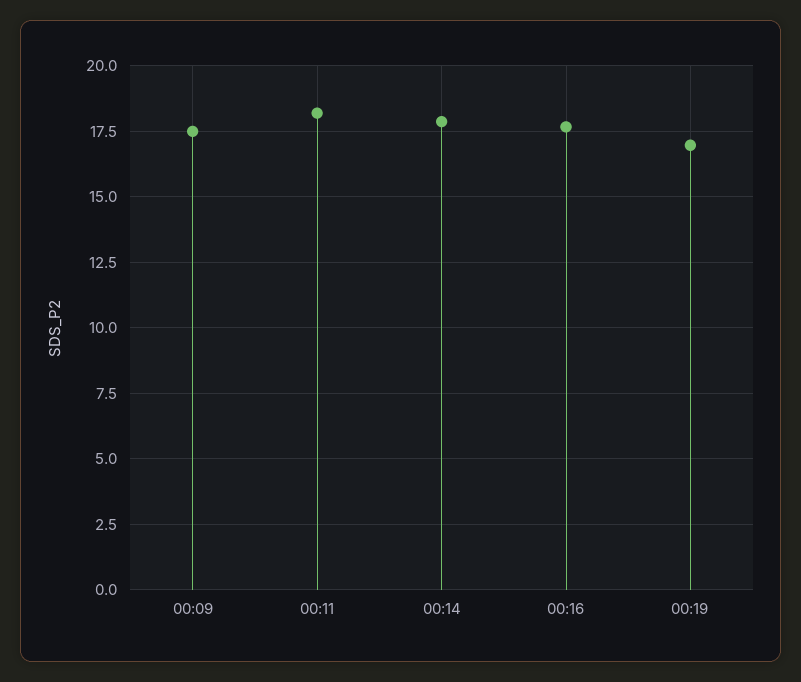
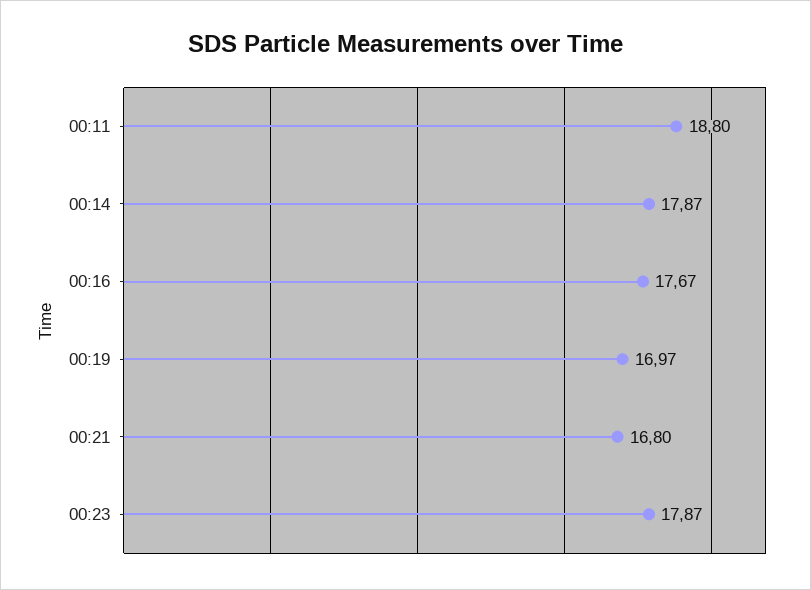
00:09: 17.5 -> none
00:11: 18.25 -> 18.8
00:21: none -> 16.8
00:23: none -> 17.87

